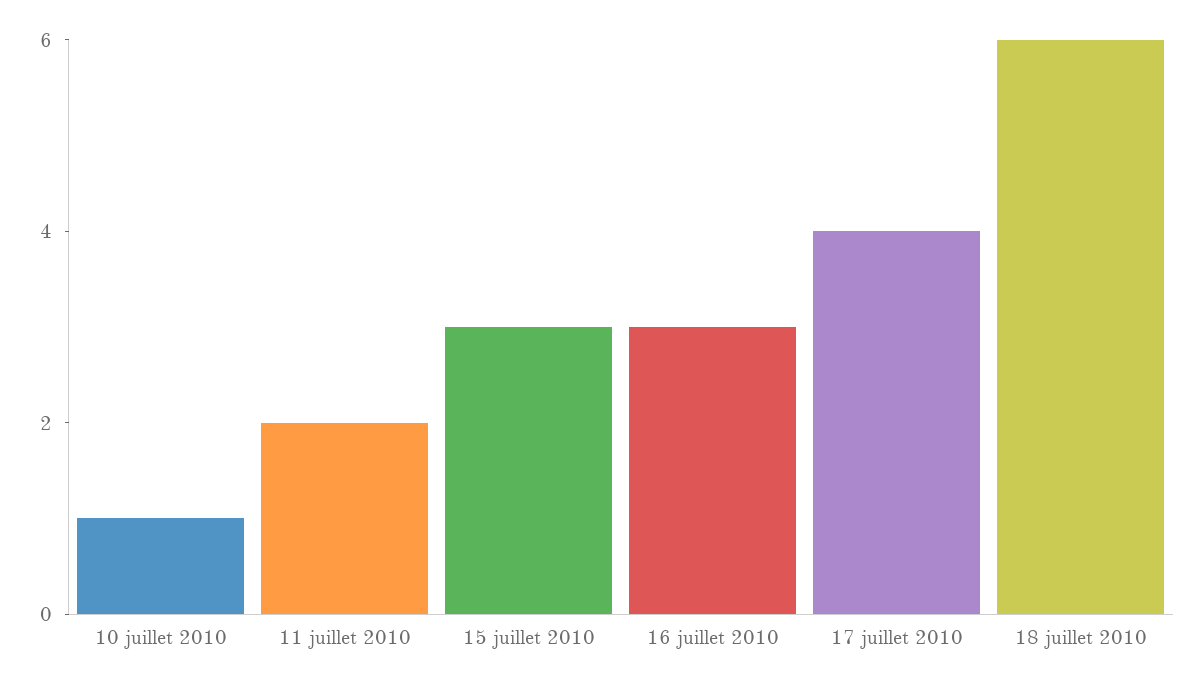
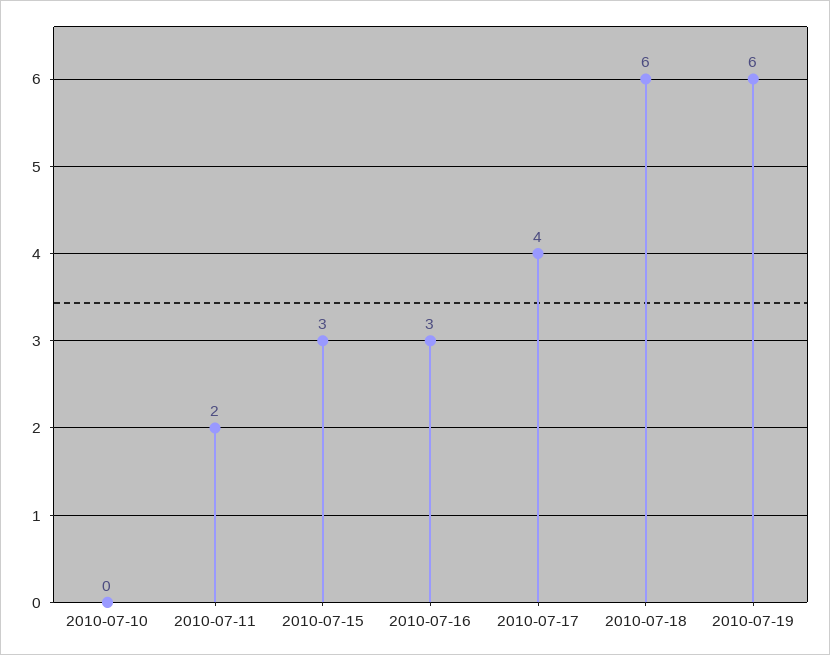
10 juillet 2010: 1 -> 0
2010-07-19: none -> 6

